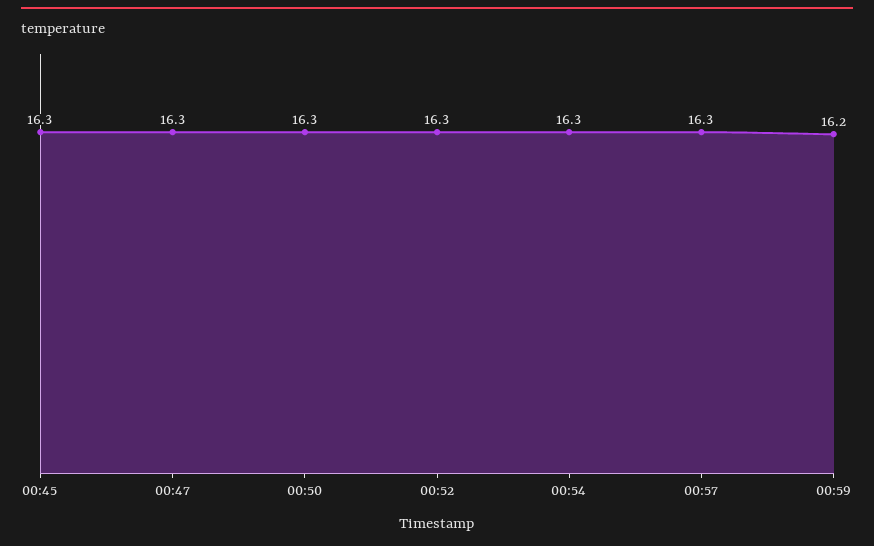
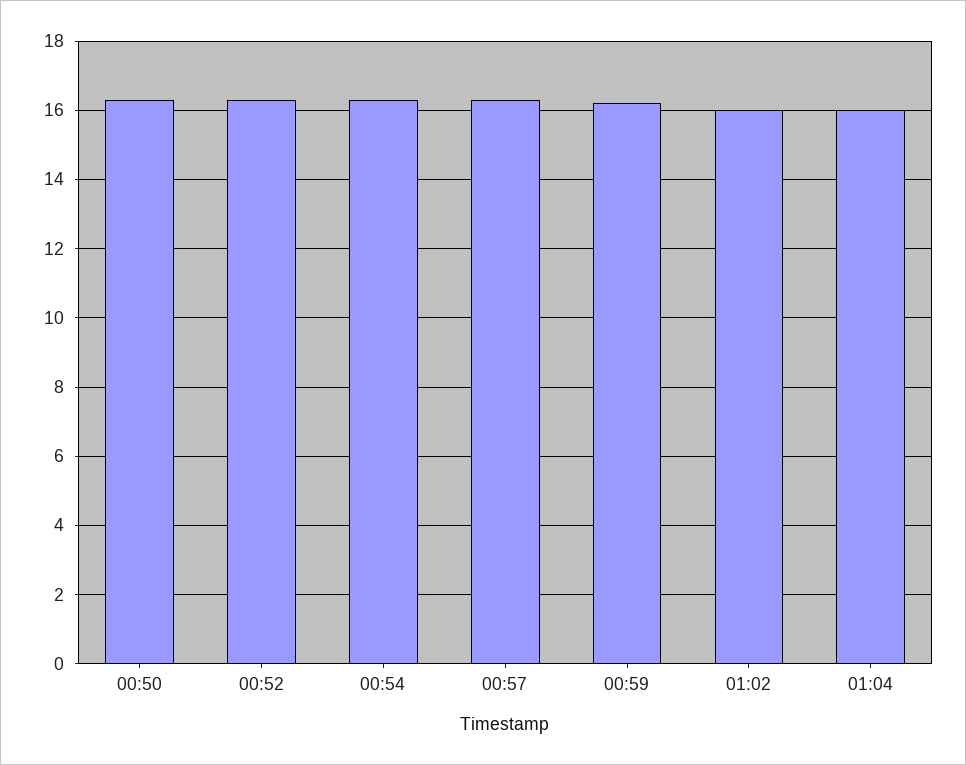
00:45: 16.3 -> none
00:47: 16.3 -> none
01:02: none -> 16
01:04: none -> 16

